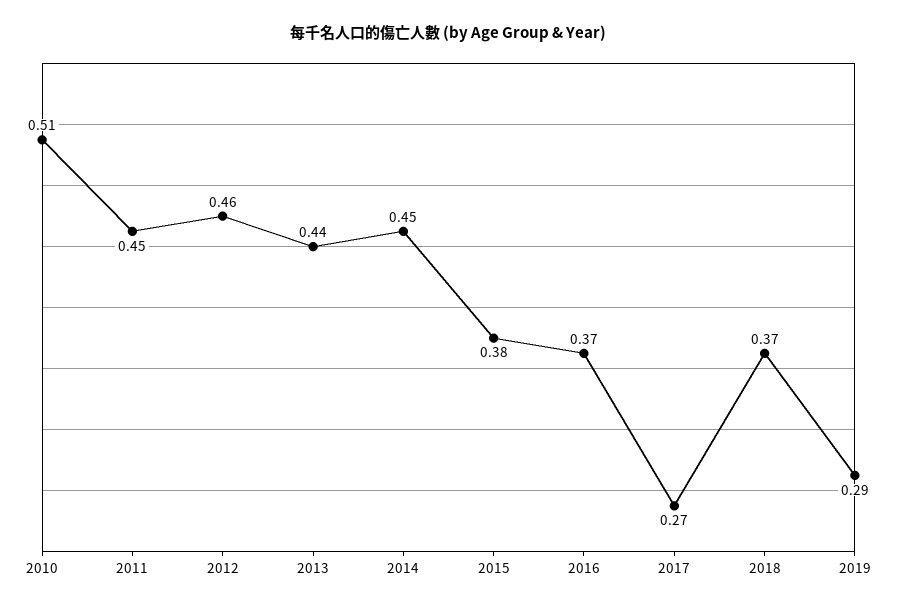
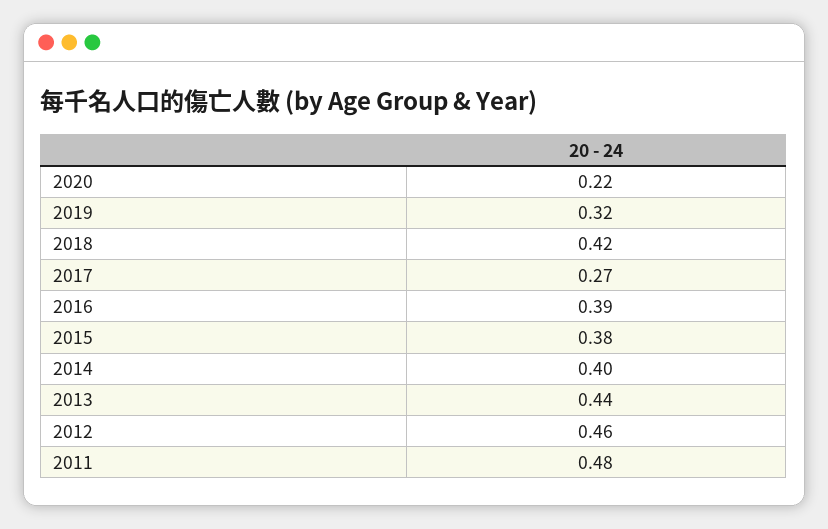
2010: 0.51 -> none
2011: 0.45 -> 0.48
2014: 0.45 -> 0.4
2016: 0.37 -> 0.39
2018: 0.37 -> 0.42
2019: 0.29 -> 0.32
2020: none -> 0.22

